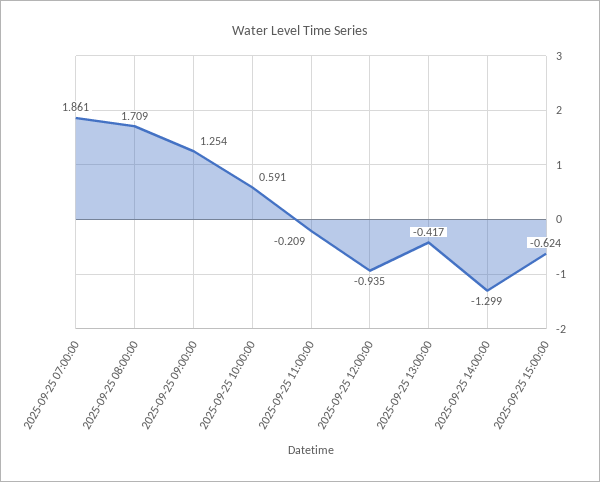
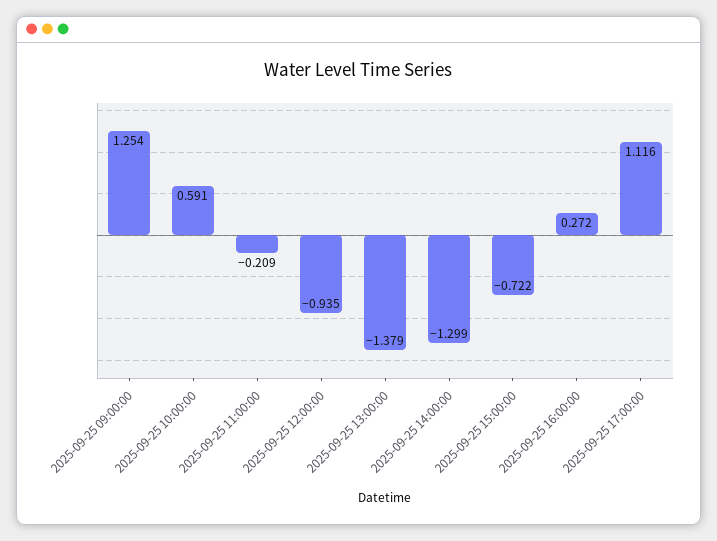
2025-09-25 07:00:00: 1.861 -> none
2025-09-25 08:00:00: 1.709 -> none
2025-09-25 13:00:00: -0.417 -> -1.379
2025-09-25 15:00:00: -0.624 -> -0.722
2025-09-25 16:00:00: none -> 0.272
2025-09-25 17:00:00: none -> 1.116

